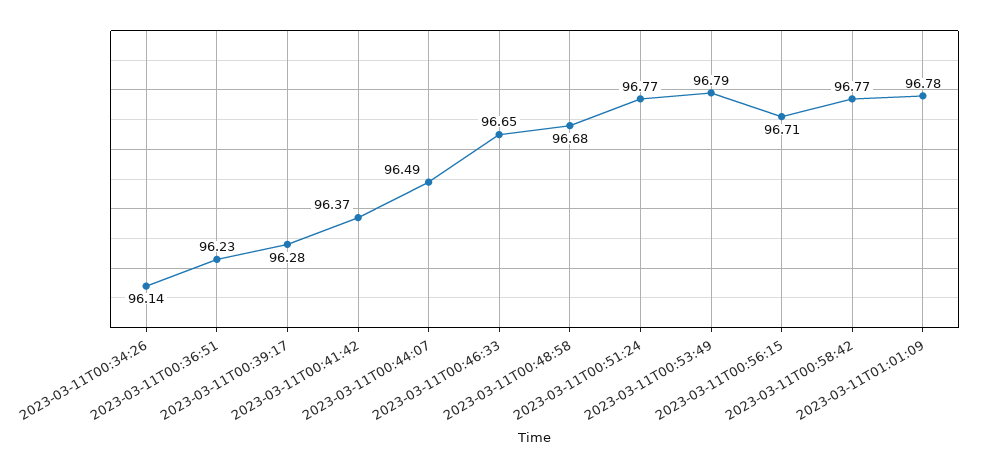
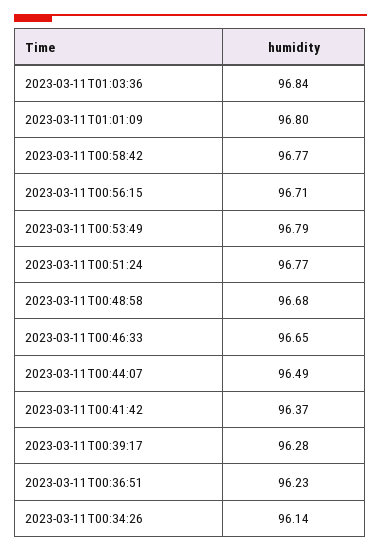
2023-03-11T01:01:09: 96.78 -> 96.8
2023-03-11T01:03:36: none -> 96.84

